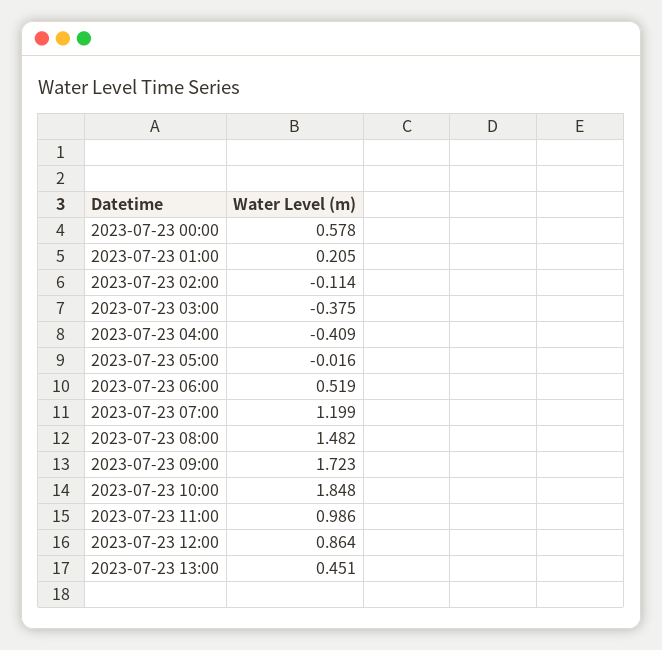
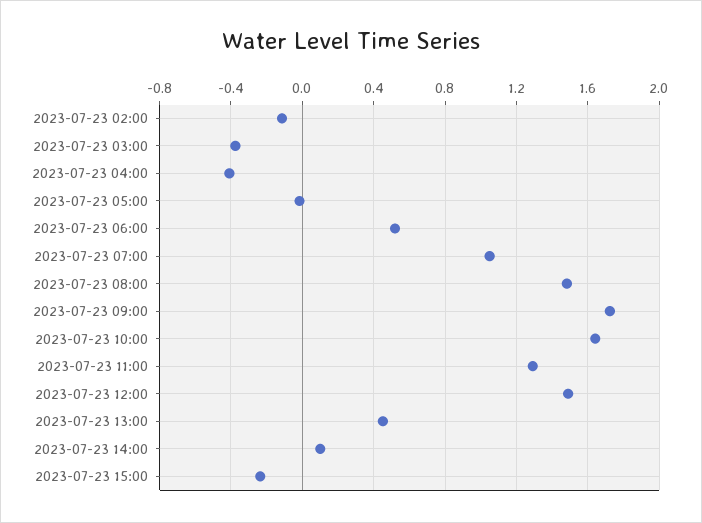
2023-07-23 00:00: 0.578 -> none
2023-07-23 01:00: 0.205 -> none
2023-07-23 07:00: 1.199 -> 1.05
2023-07-23 10:00: 1.848 -> 1.65
2023-07-23 11:00: 0.986 -> 1.3
2023-07-23 12:00: 0.864 -> 1.5
2023-07-23 14:00: none -> 0.1
2023-07-23 15:00: none -> -0.25

